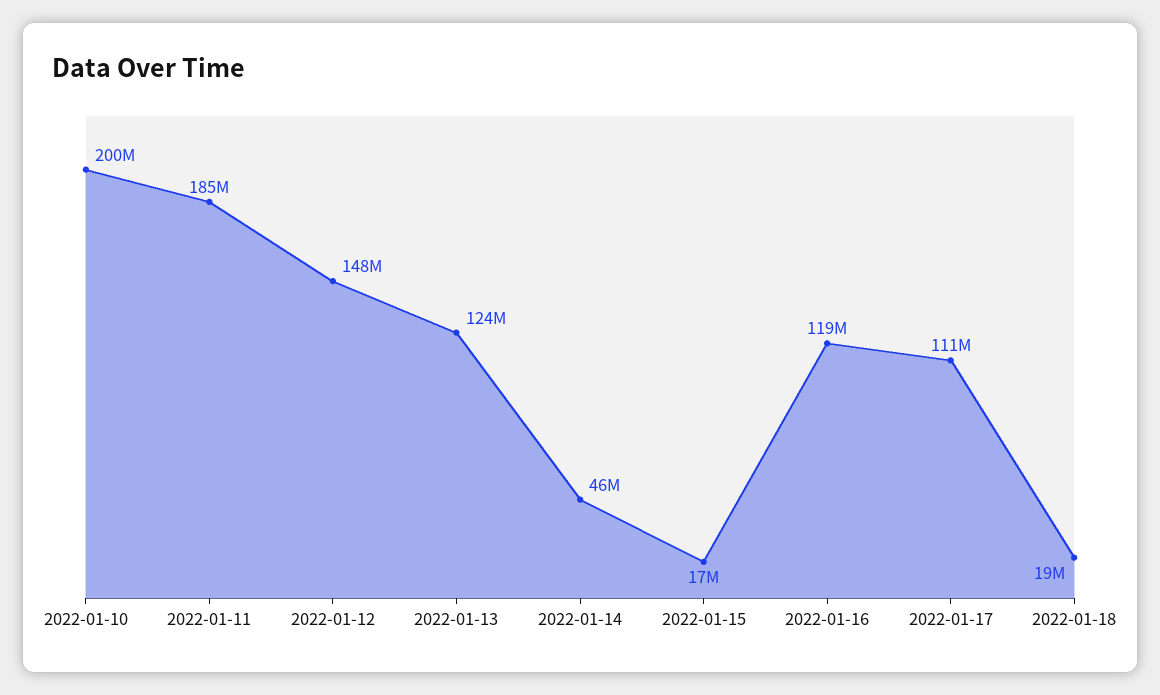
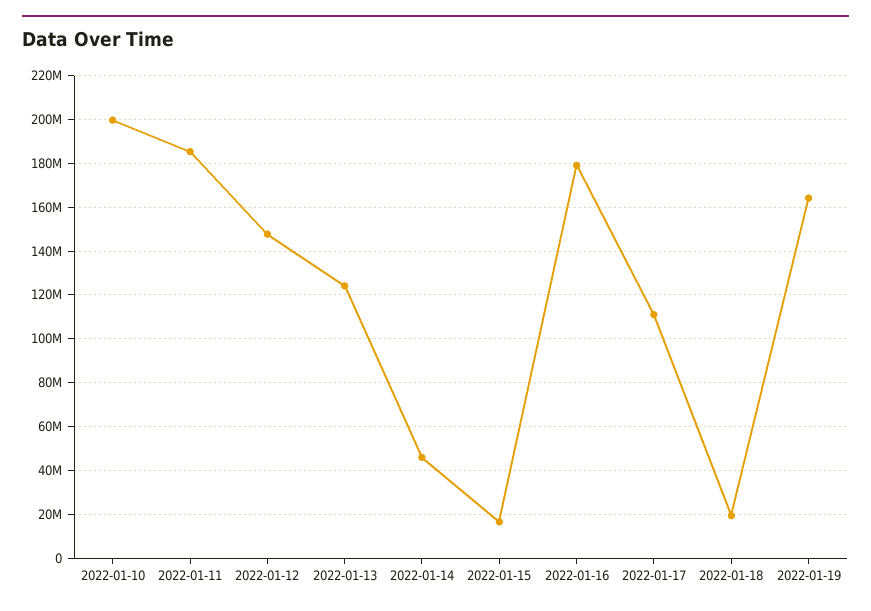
2022-01-16: 119000000 -> 180000000
2022-01-19: none -> 165000000

